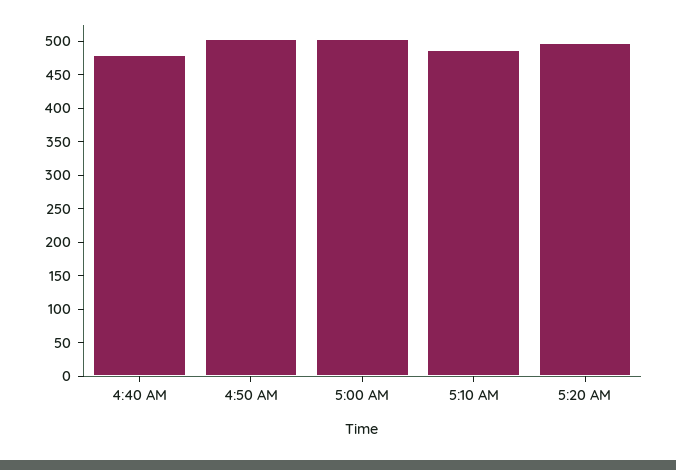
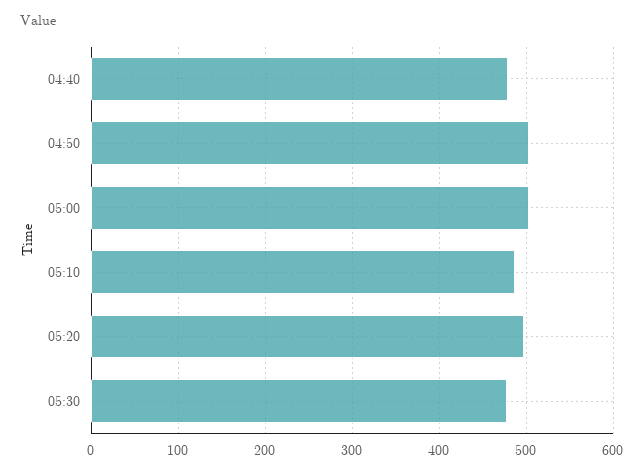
05:30: none -> 480

